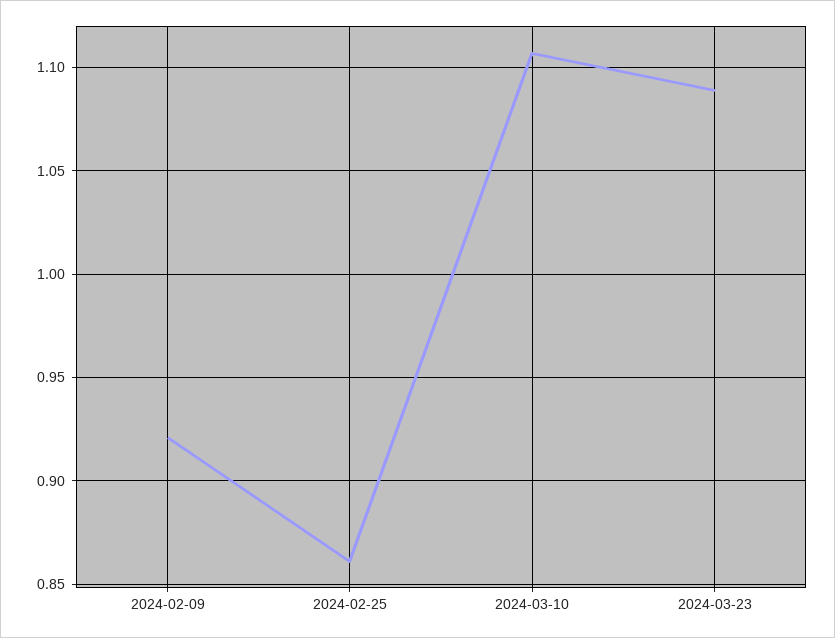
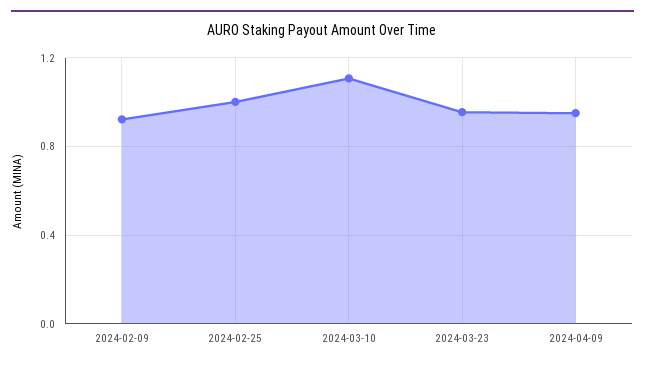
2024-02-25: 0.86 -> 1
2024-03-23: 1.09 -> 0.95
2024-04-09: none -> 0.95

